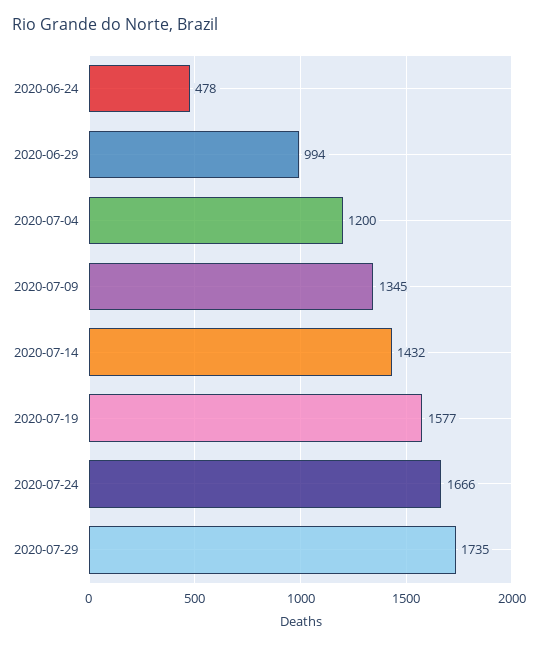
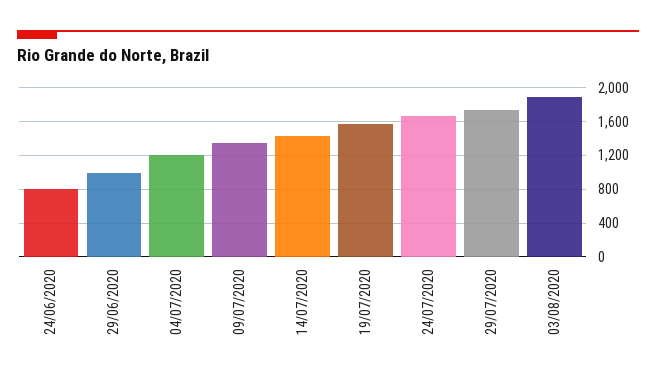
2020-06-24: 478 -> 800
03/08/2020: none -> 1900

